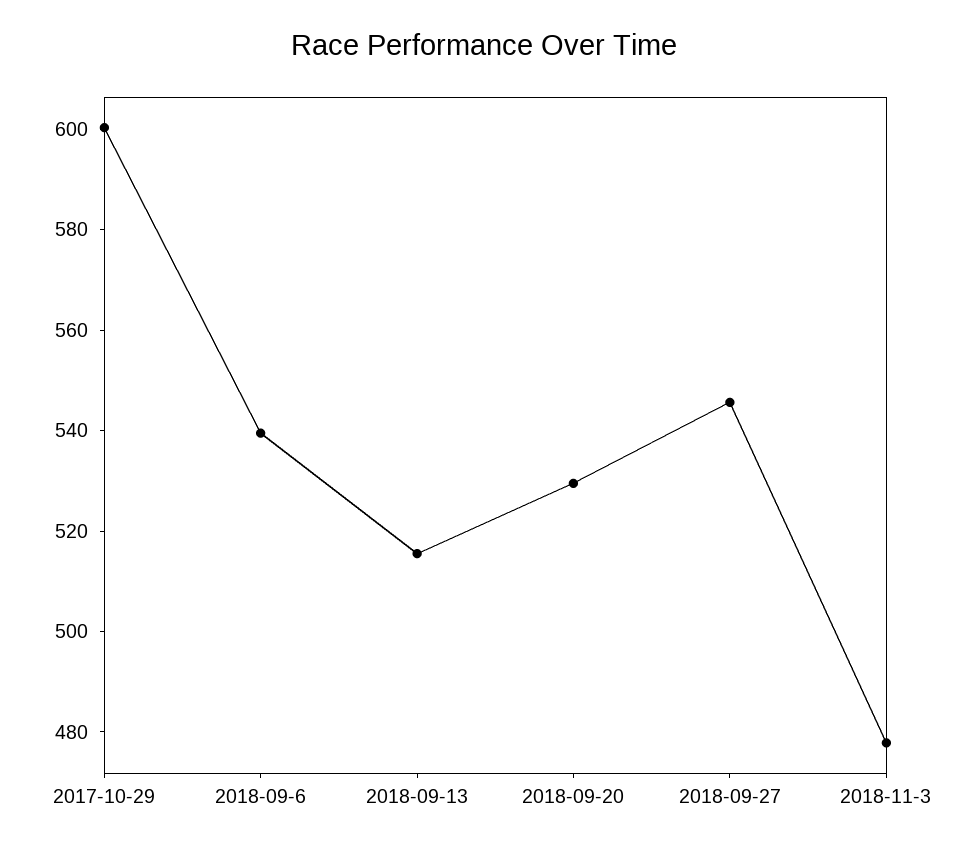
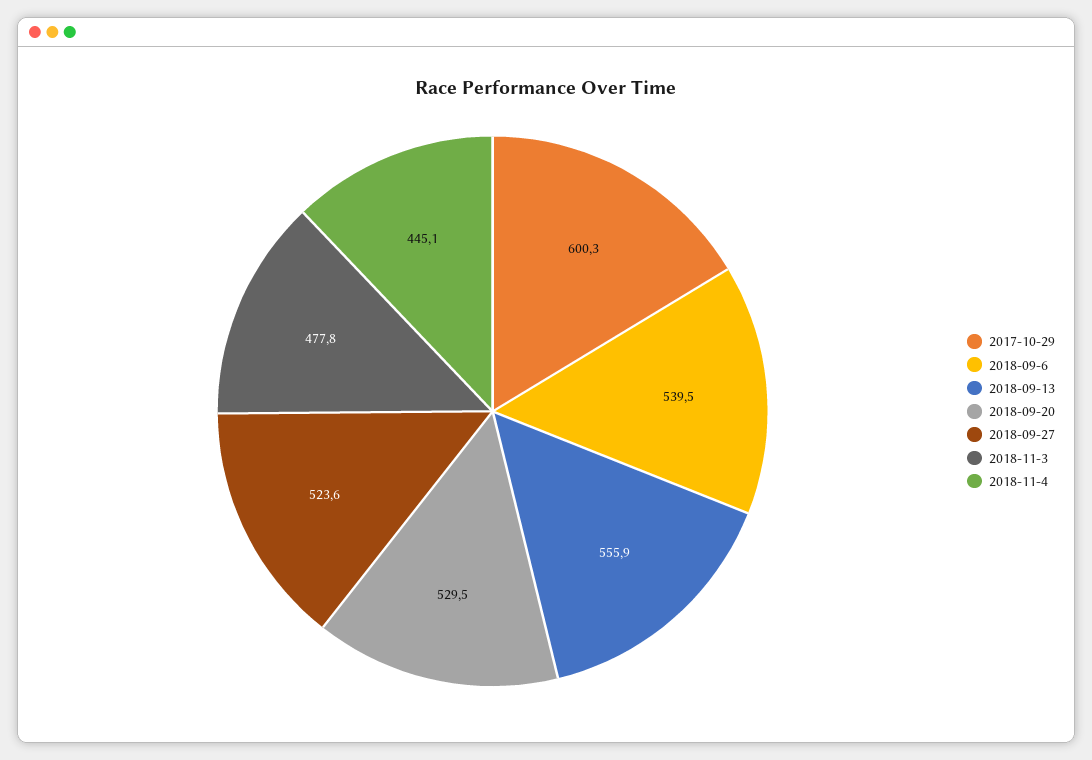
2018-09-13: 515 -> 555.9
2018-09-27: 545 -> 523.6
2018-11-4: none -> 445.1

